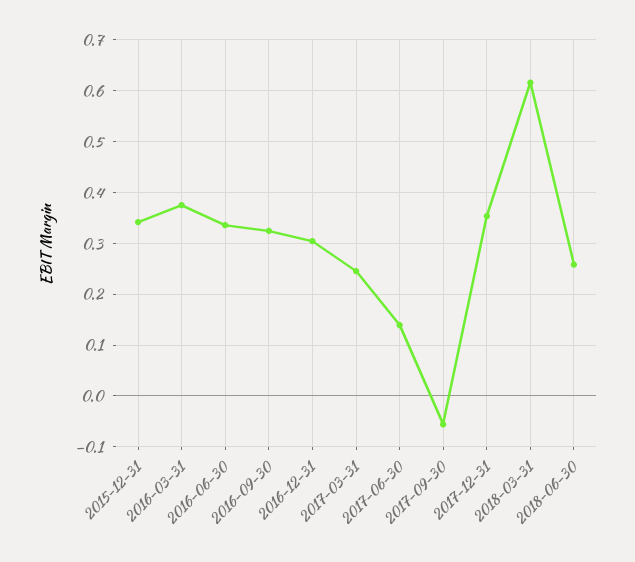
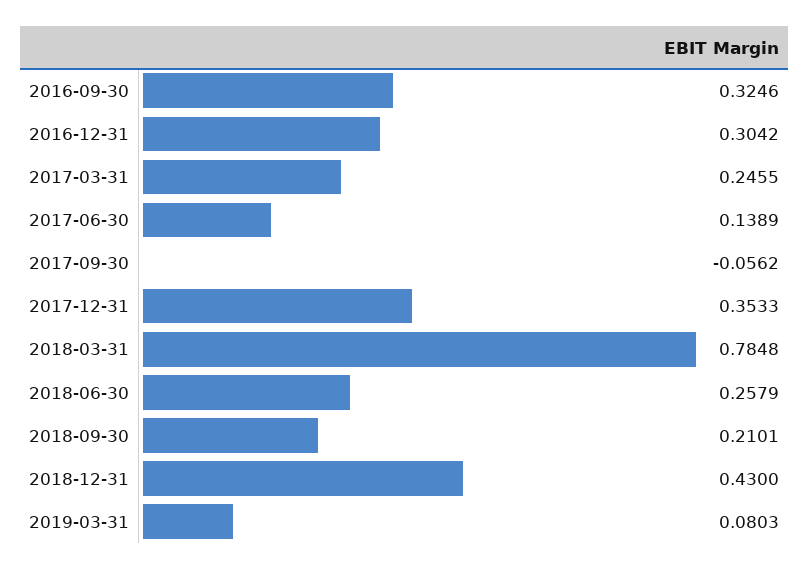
2015-12-31: 0.34 -> none
2016-03-31: 0.38 -> none
2016-06-30: 0.34 -> none
2018-03-31: 0.62 -> 0.7848
2018-09-30: none -> 0.2101
2018-12-31: none -> 0.43
2019-03-31: none -> 0.0803

